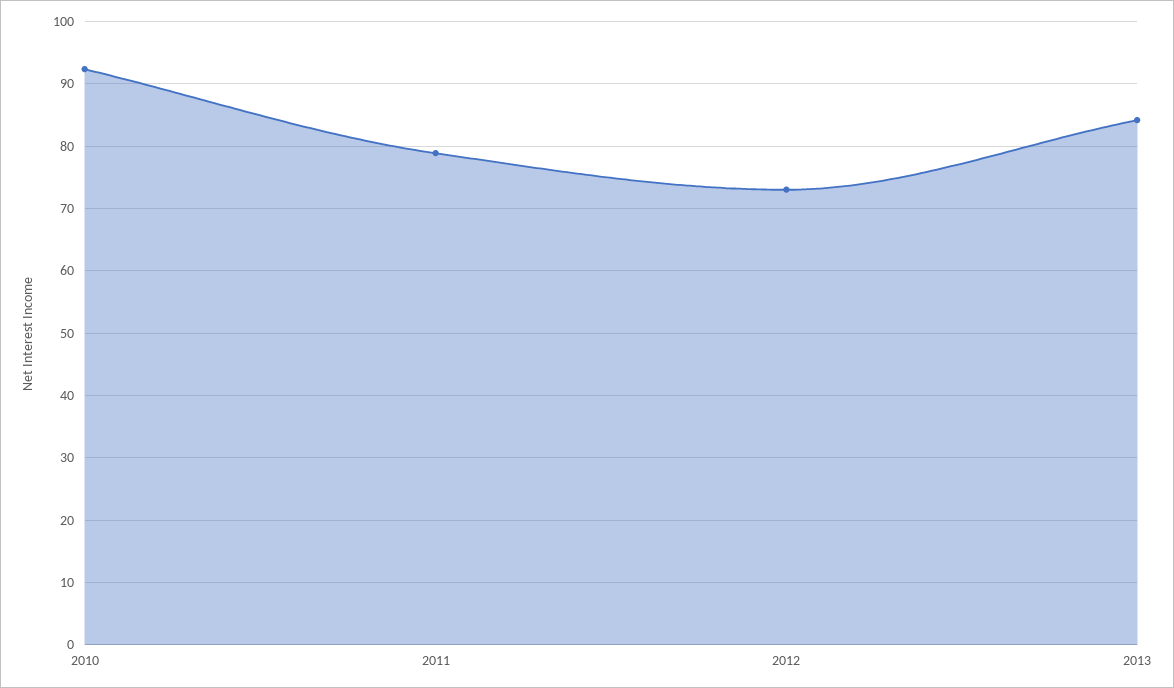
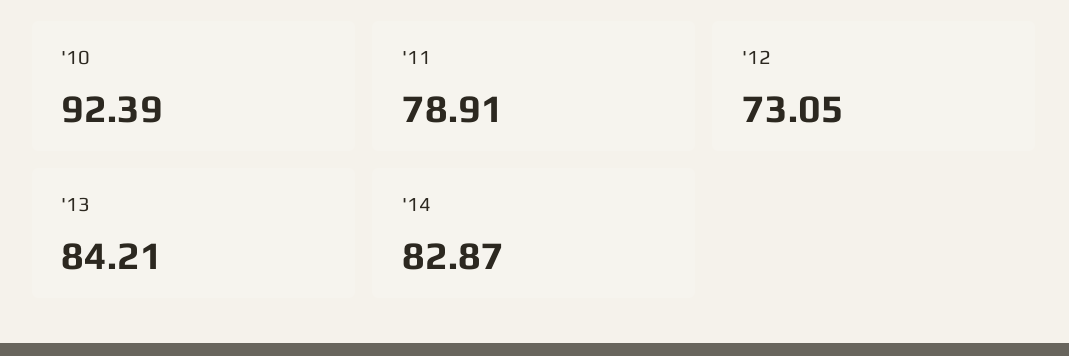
'14: none -> 82.87

